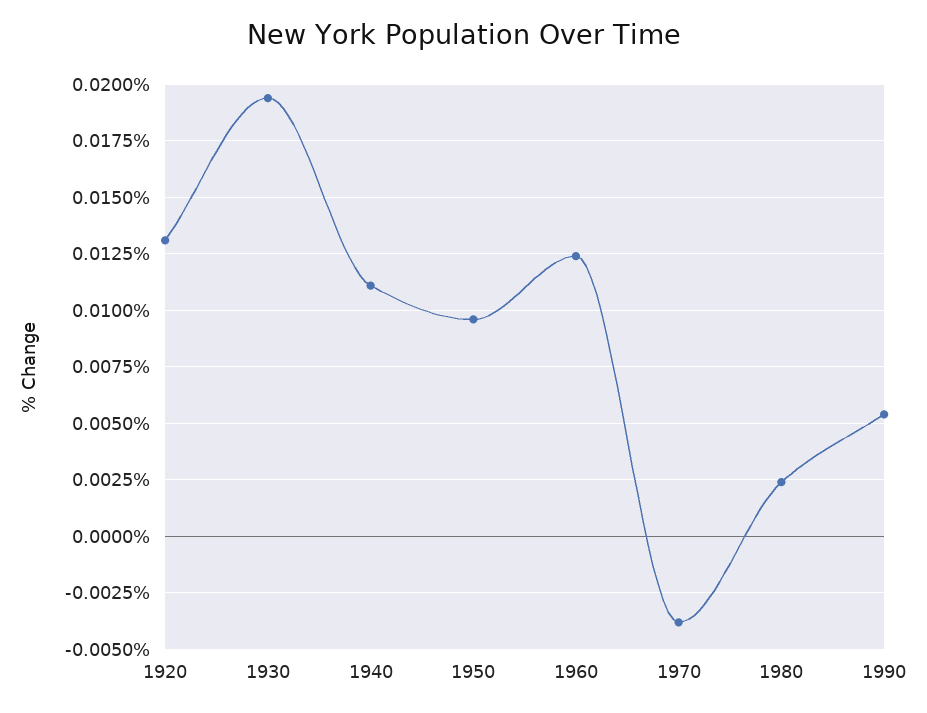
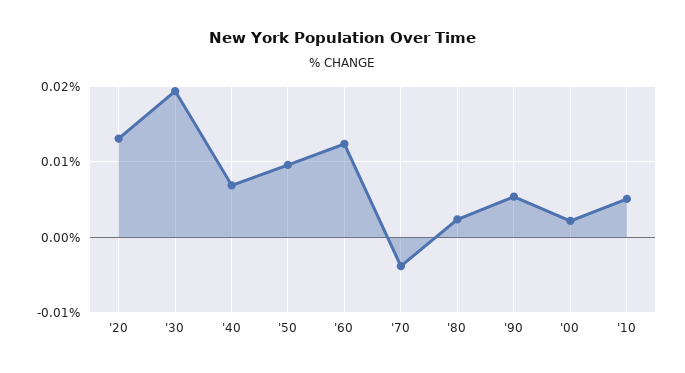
1940: 0.011 -> 0.007
'00: none -> 0.002
'10: none -> 0.005

